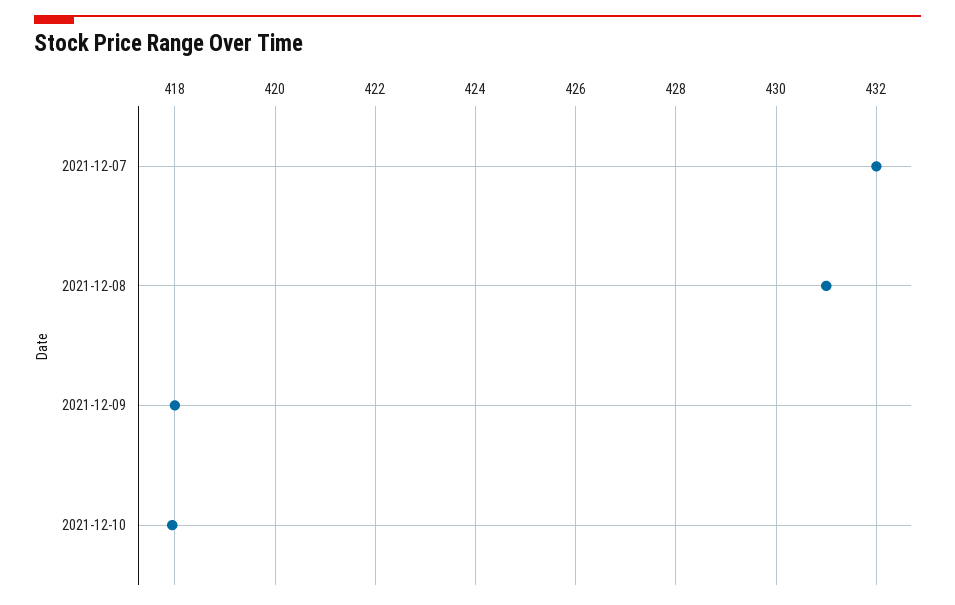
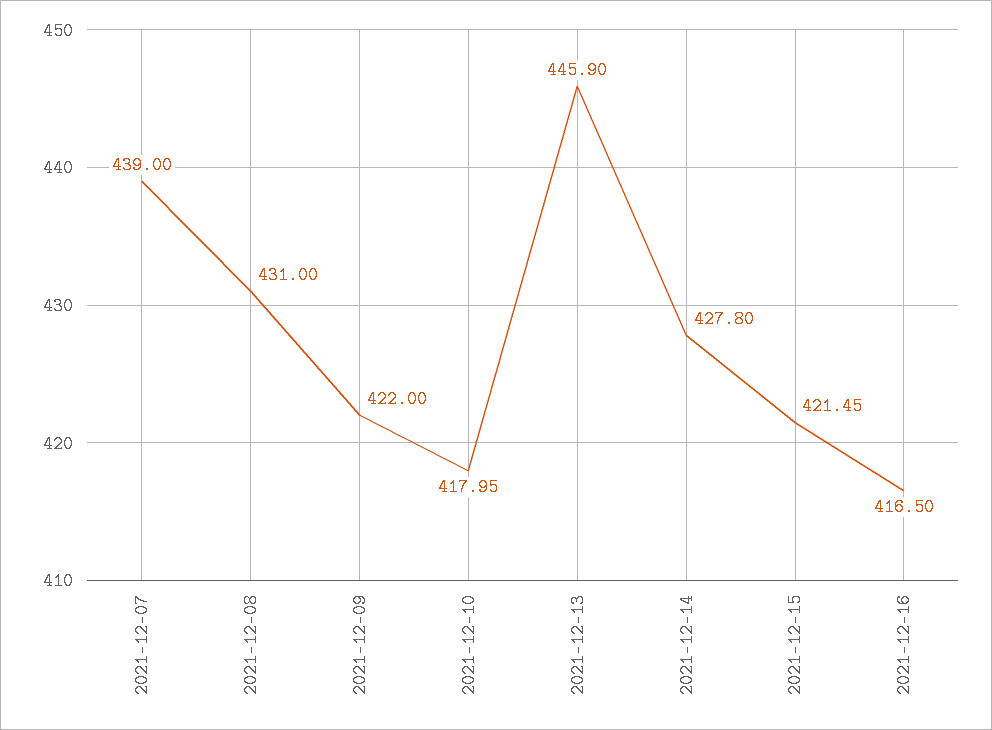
2021-12-07: 432 -> 439
2021-12-09: 418 -> 422
2021-12-13: none -> 445.9
2021-12-14: none -> 427.8
2021-12-15: none -> 421.45
2021-12-16: none -> 416.5

